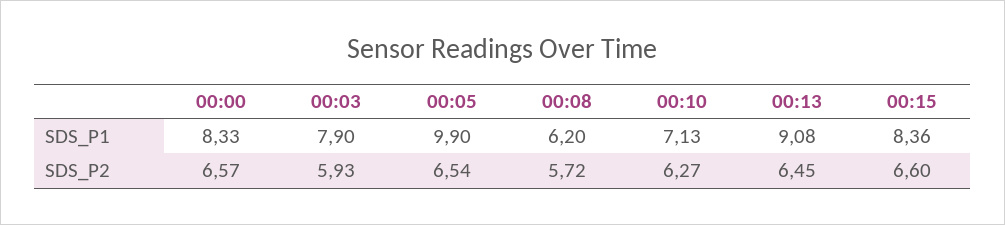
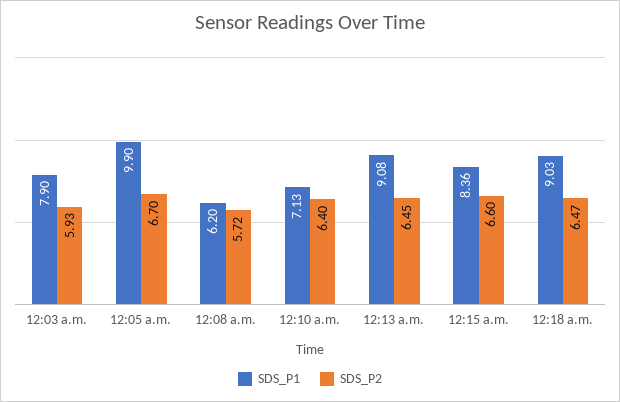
SDS_P1, 00:00: 8.33 -> none
SDS_P2, 00:00: 6.57 -> none
SDS_P2, 00:05: 6.54 -> 6.7
SDS_P2, 00:10: 6.27 -> 6.4
SDS_P1, 12:18 a.m.: none -> 9.03
SDS_P2, 12:18 a.m.: none -> 6.47

